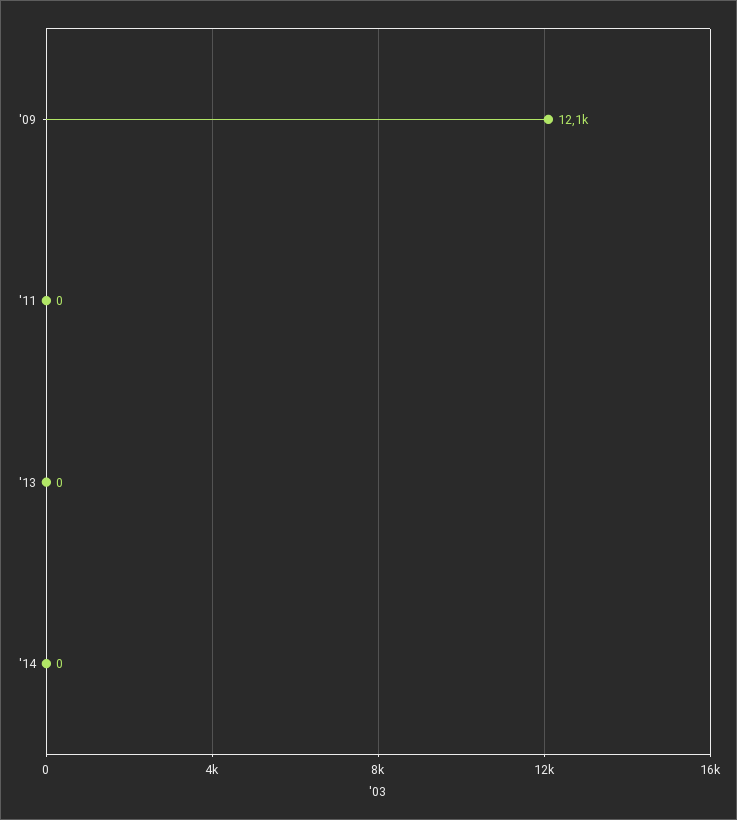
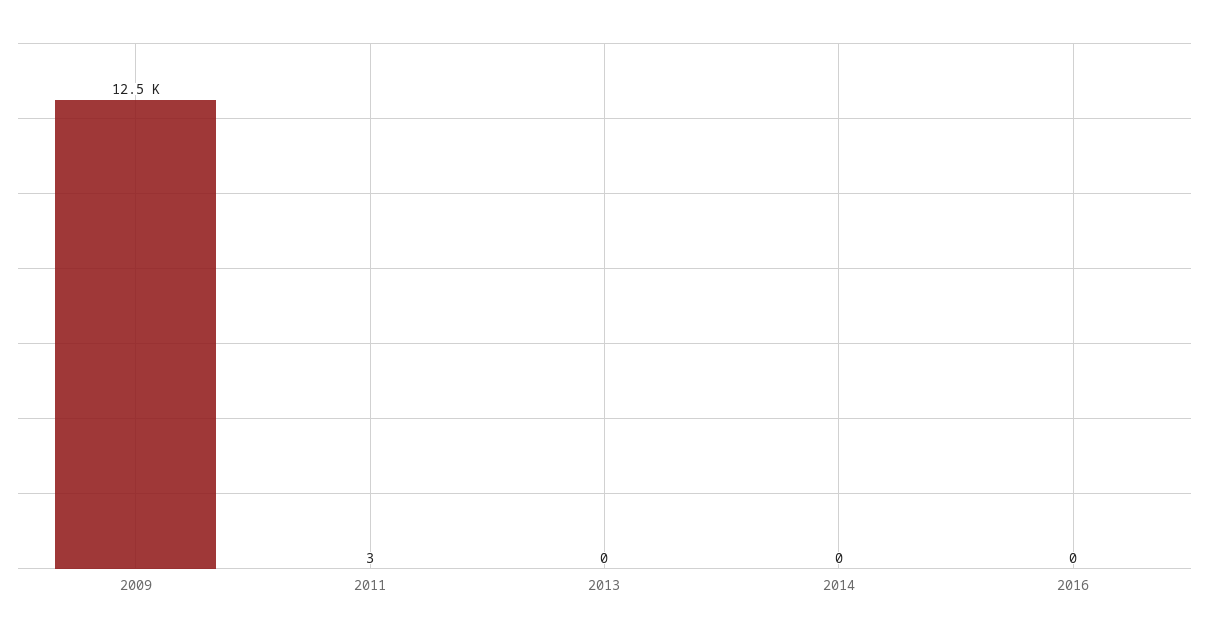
'09: 12100 -> 12500
'11: 0 -> 3
2016: none -> 0

